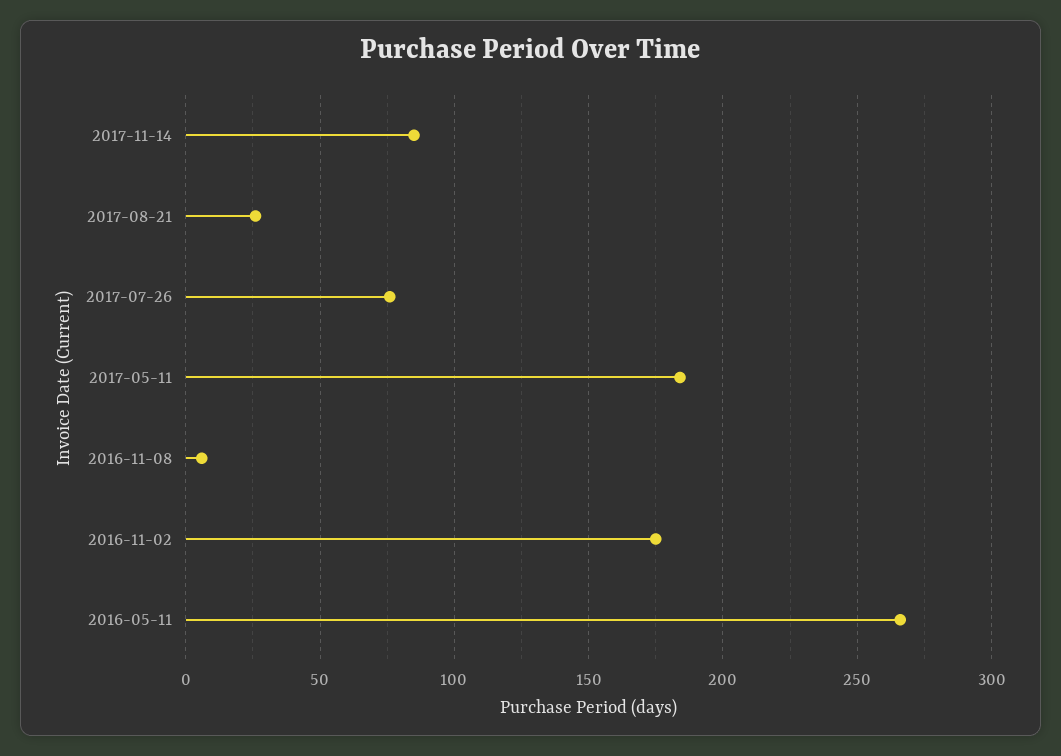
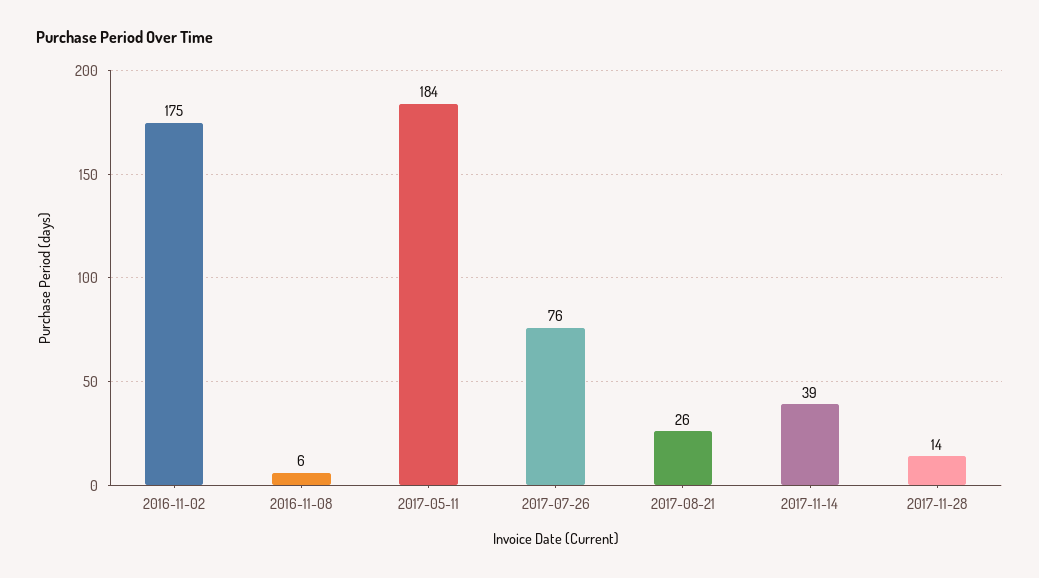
2017-11-14: 85 -> 39
2016-05-11: 265 -> none
2017-11-28: none -> 14

